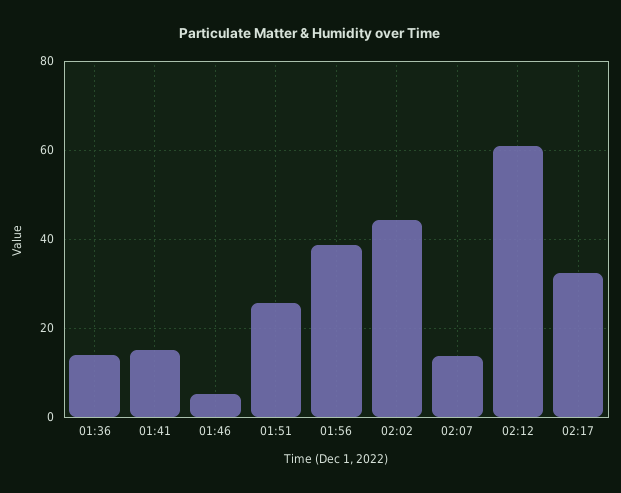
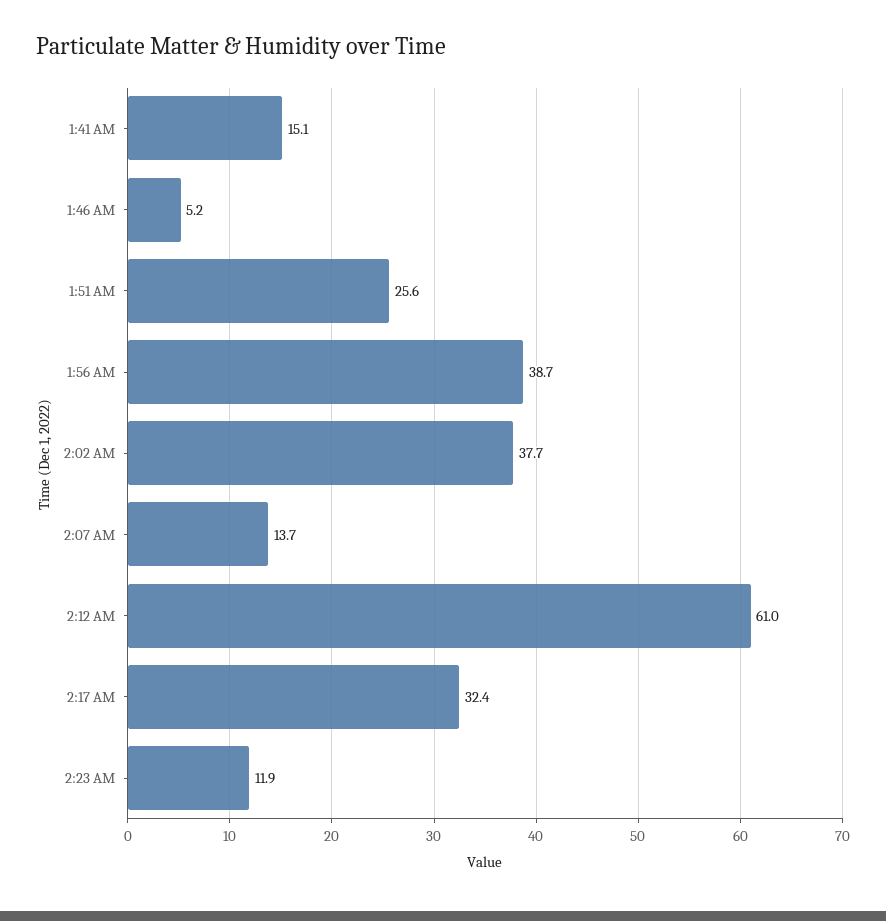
01:36: 14 -> none
02:02: 44 -> 37.7
2:23 AM: none -> 11.9

